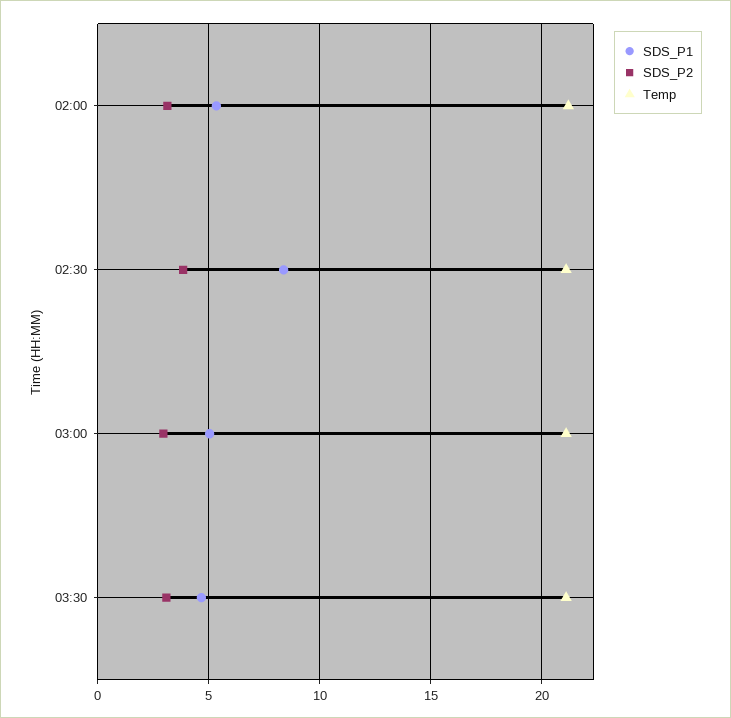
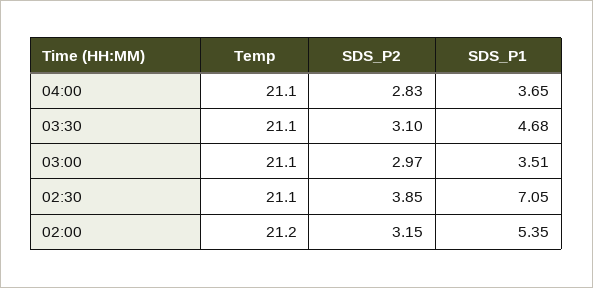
SDS_P1, 02:30: 8.5 -> 7.05
SDS_P1, 03:00: 5 -> 3.51
Temp, 04:00: none -> 21.1
SDS_P2, 04:00: none -> 2.83
SDS_P1, 04:00: none -> 3.65

